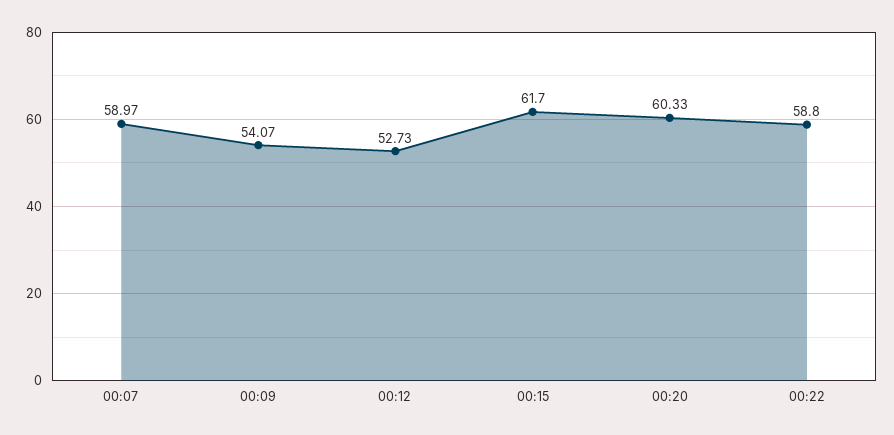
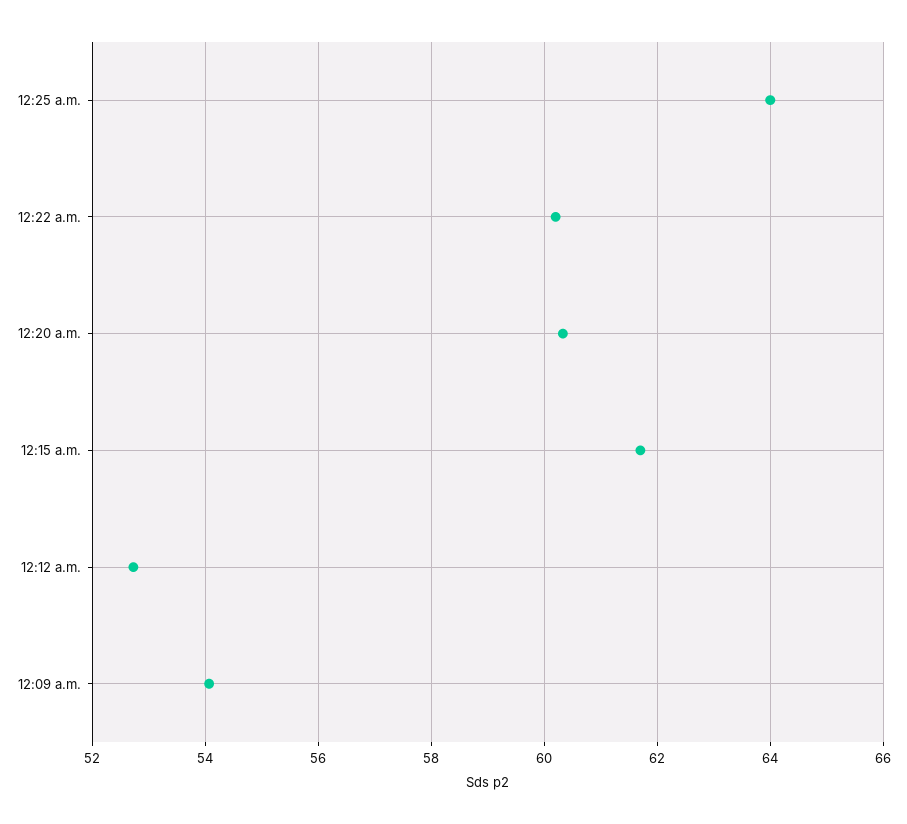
00:07: 58.97 -> none
00:22: 58.8 -> 60.2
12:25 a.m.: none -> 64

